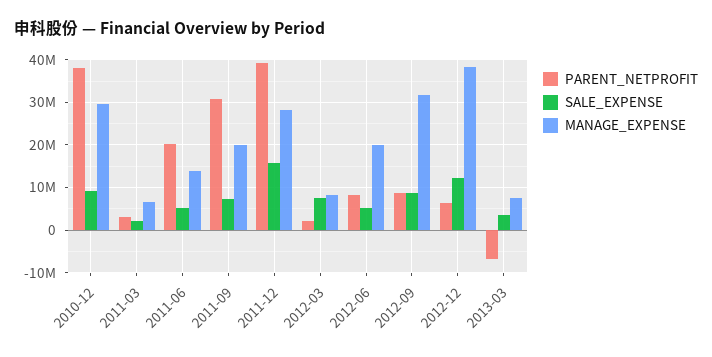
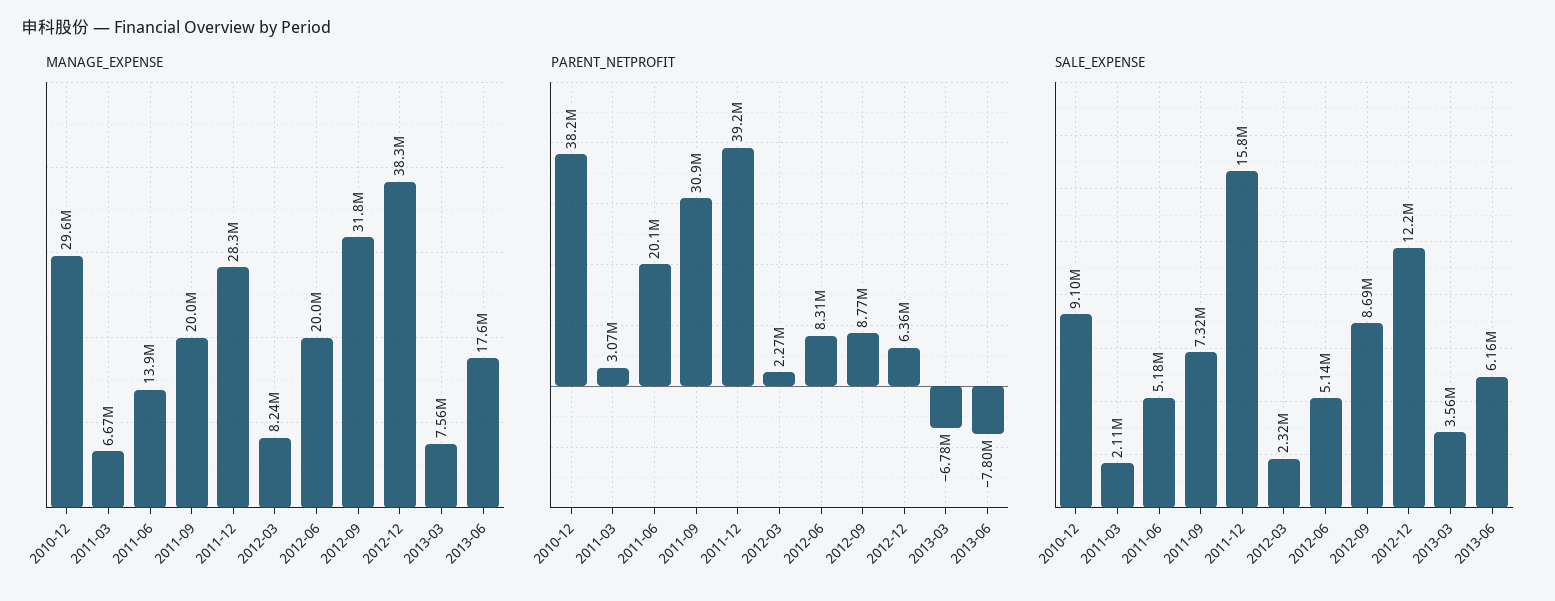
SALE_EXPENSE, 2012-03: 8000000 -> 2320000
MANAGE_EXPENSE, 2013-06: none -> 17600000
PARENT_NETPROFIT, 2013-06: none -> -7800000
SALE_EXPENSE, 2013-06: none -> 6160000

